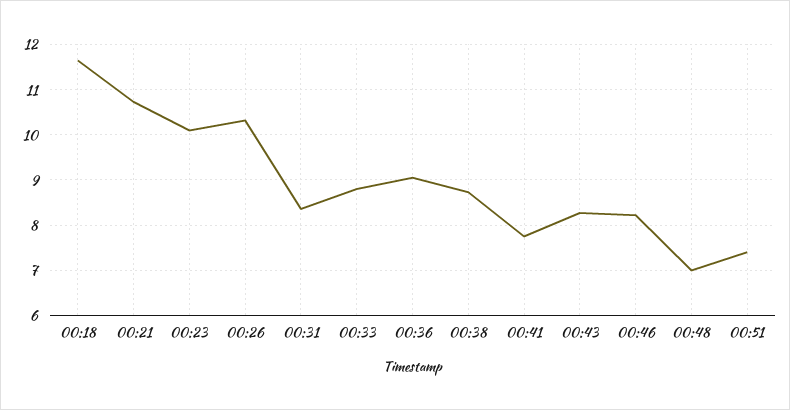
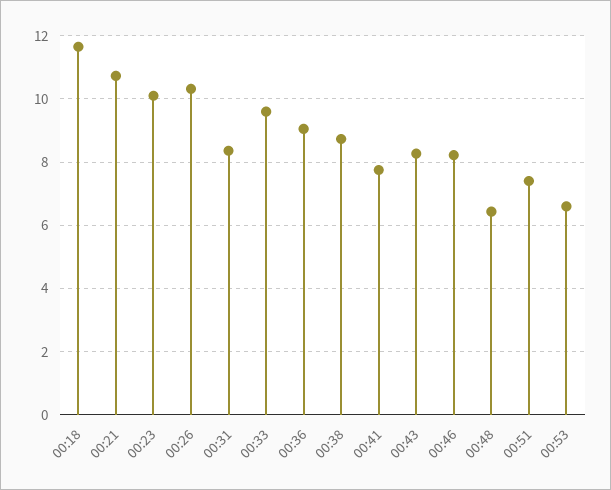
00:33: 8.8 -> 9.6
00:48: 7 -> 6.4
00:53: none -> 6.6

